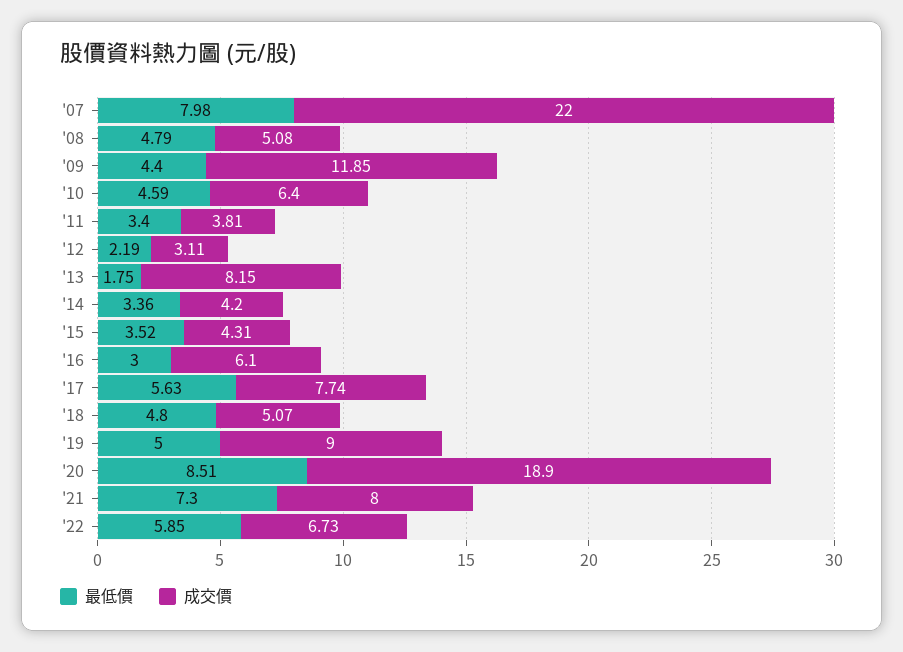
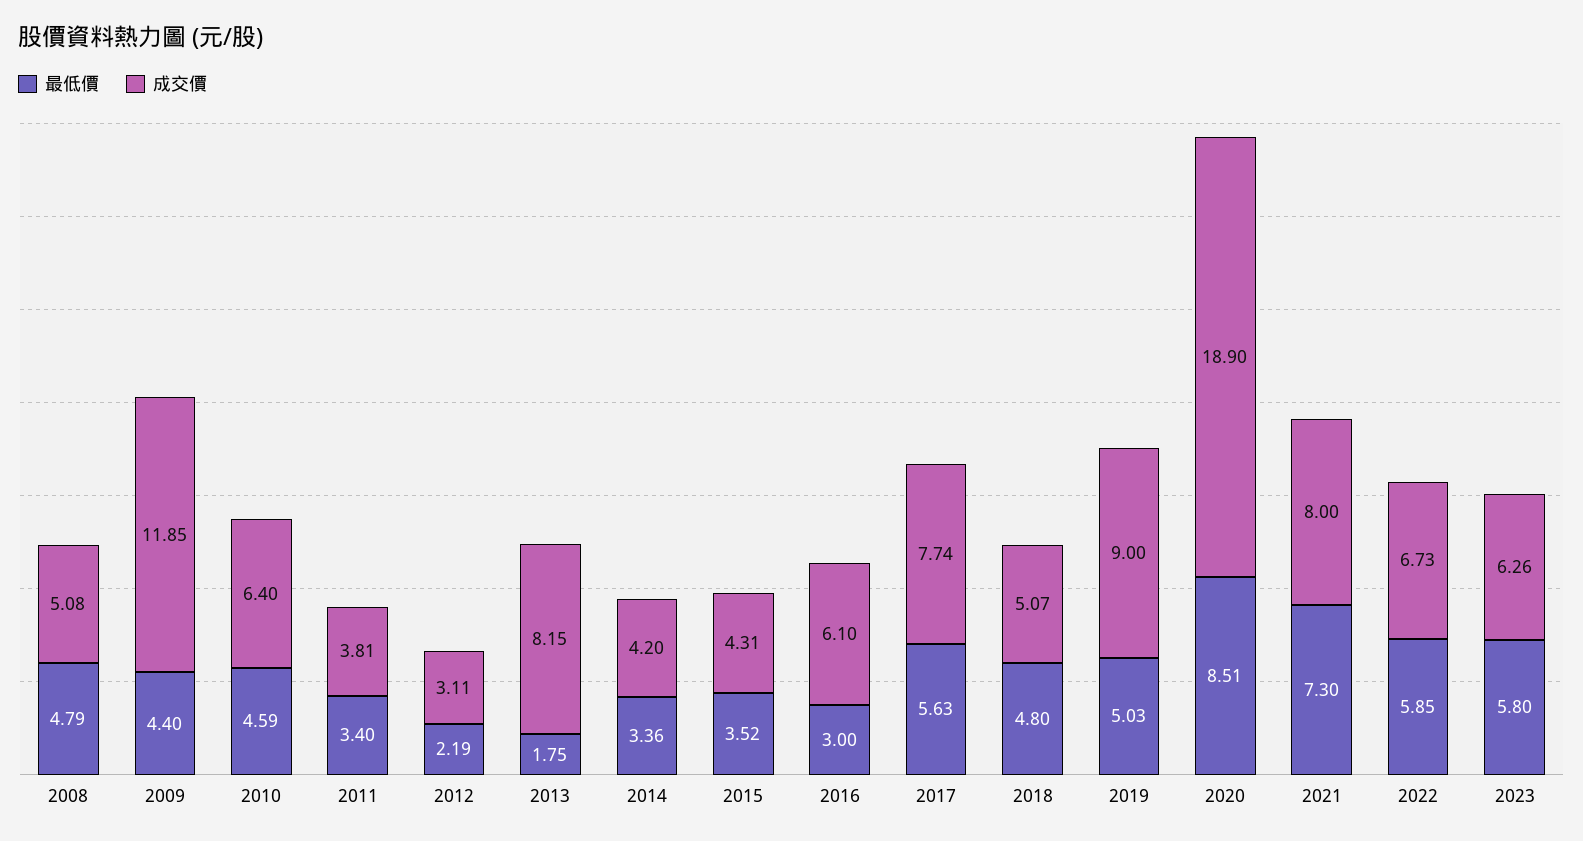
最低價, '07: 7.98 -> none
成交價, '07: 22 -> none
最低價, '19: 5 -> 5.03
最低價, 2023: none -> 5.8
成交價, 2023: none -> 6.26

